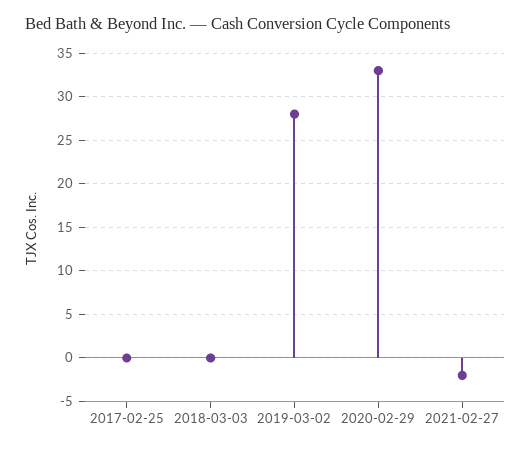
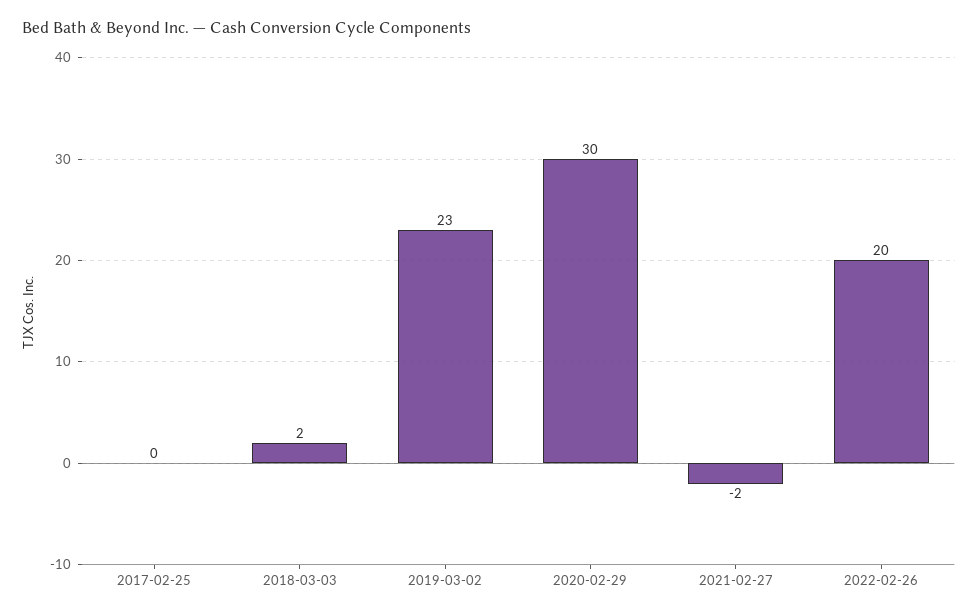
2018-03-03: 0 -> 2
2019-03-02: 28 -> 23
2020-02-29: 33 -> 30
2022-02-26: none -> 20

